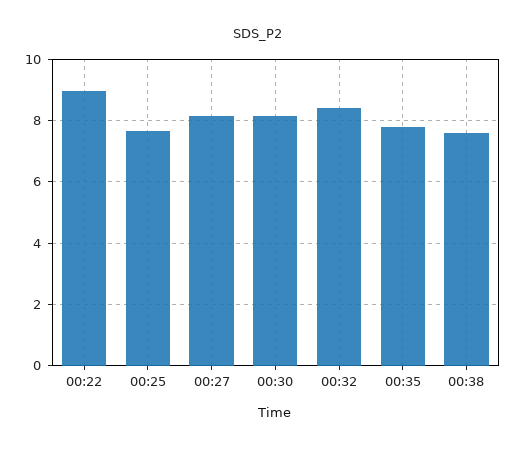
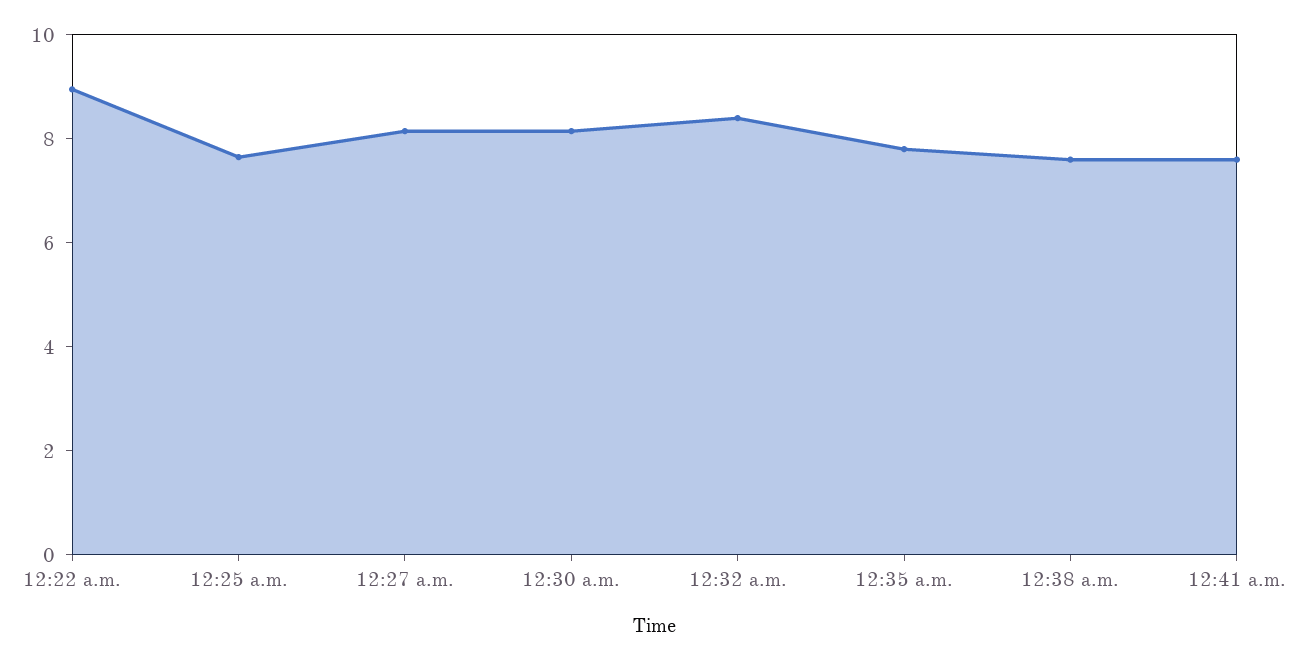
12:41 a.m.: none -> 7.5

